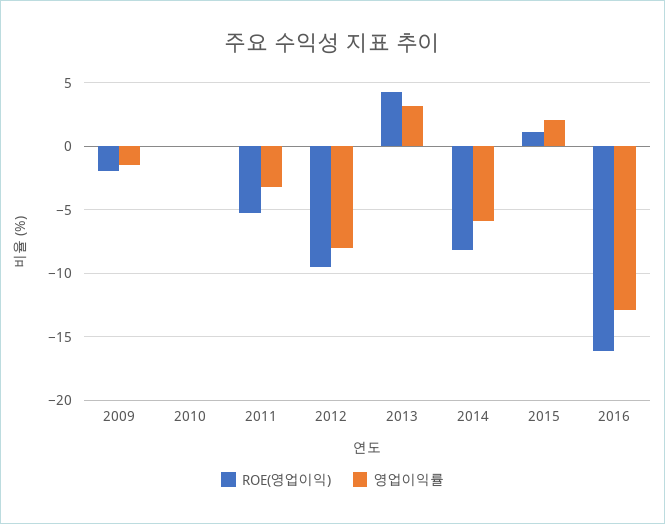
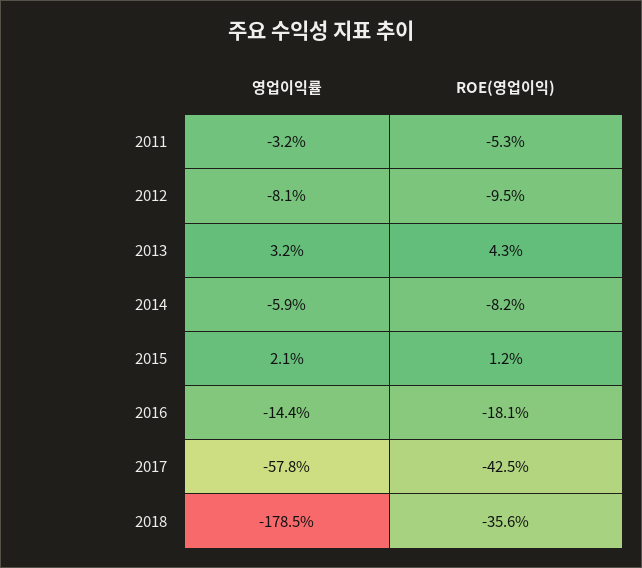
ROE(영업이익), 2009: -2 -> none
영업이익률, 2009: -1.5 -> none
ROE(영업이익), 2010: 0 -> none
영업이익률, 2010: 0 -> none
ROE(영업이익), 2016: -16 -> -18.1
영업이익률, 2016: -13 -> -14.4
영업이익률, 2017: none -> -57.8
ROE(영업이익), 2017: none -> -42.5
영업이익률, 2018: none -> -178.5
ROE(영업이익), 2018: none -> -35.6

